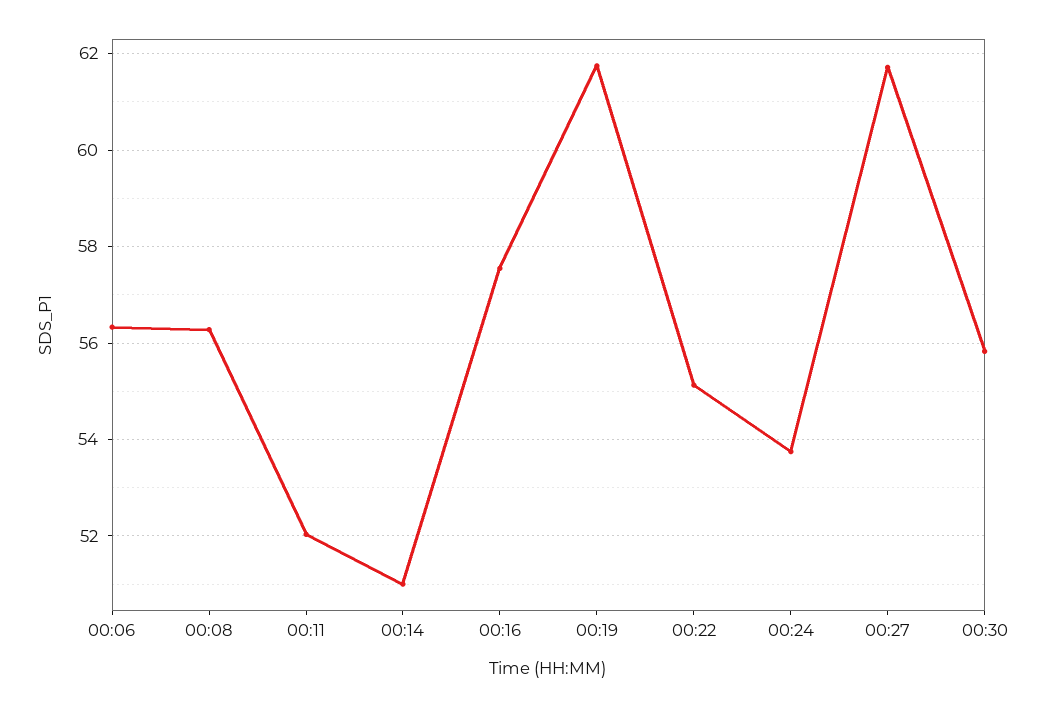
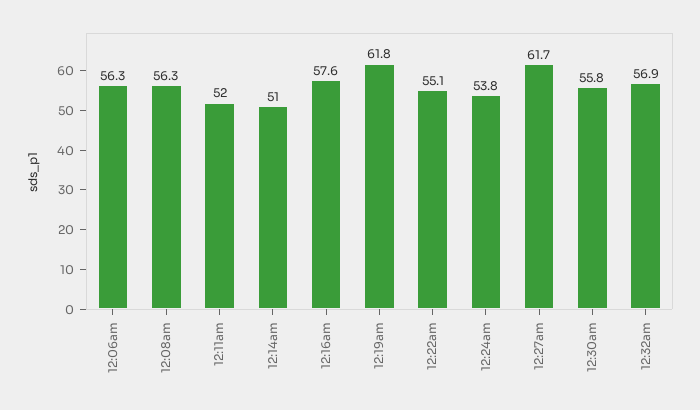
12:32am: none -> 56.9

